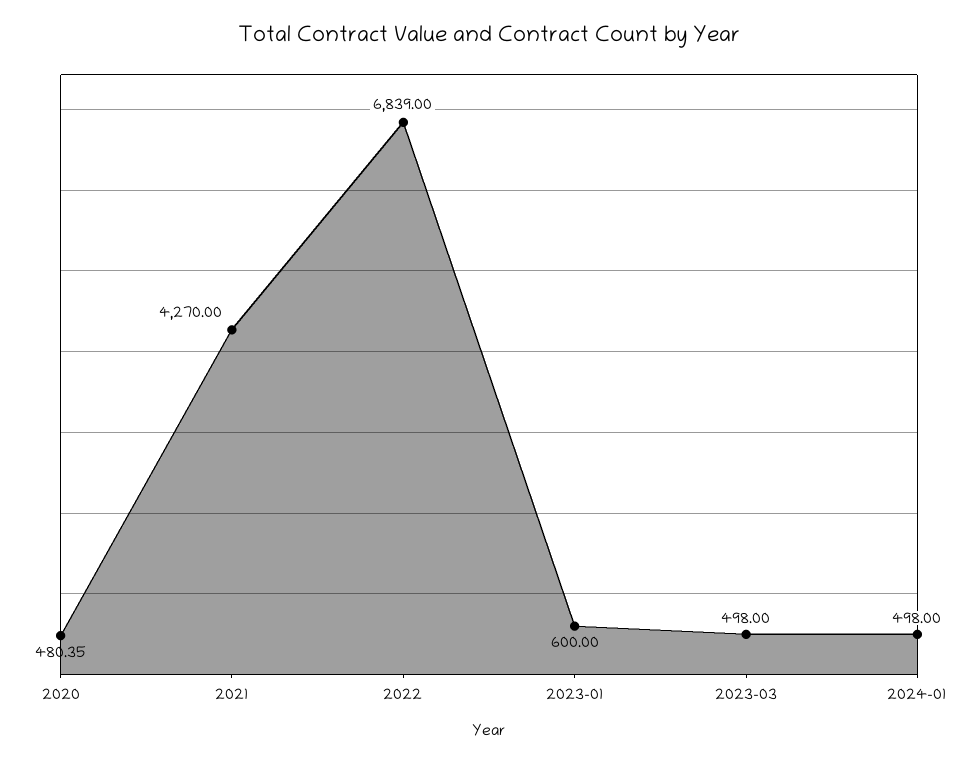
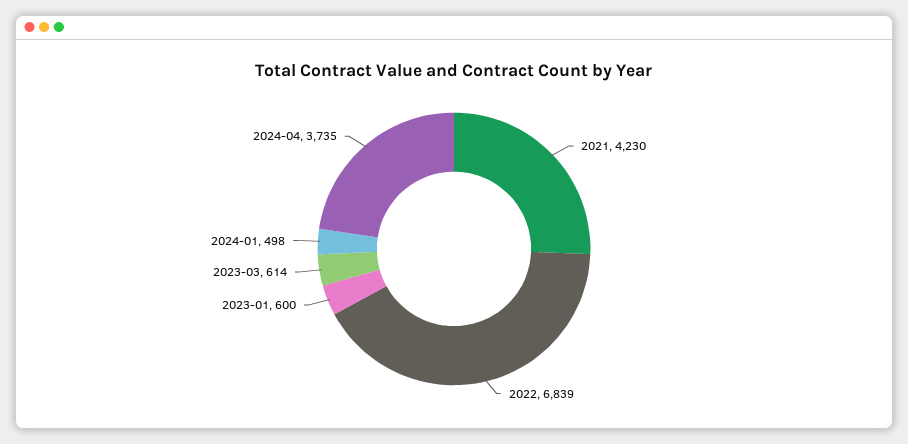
2020: 480.35 -> none
2021: 4270 -> 4230
2023-03: 498 -> 614
2024-04: none -> 3735

